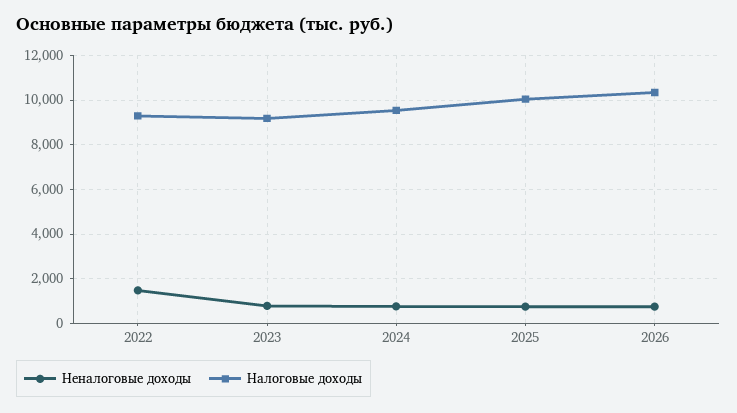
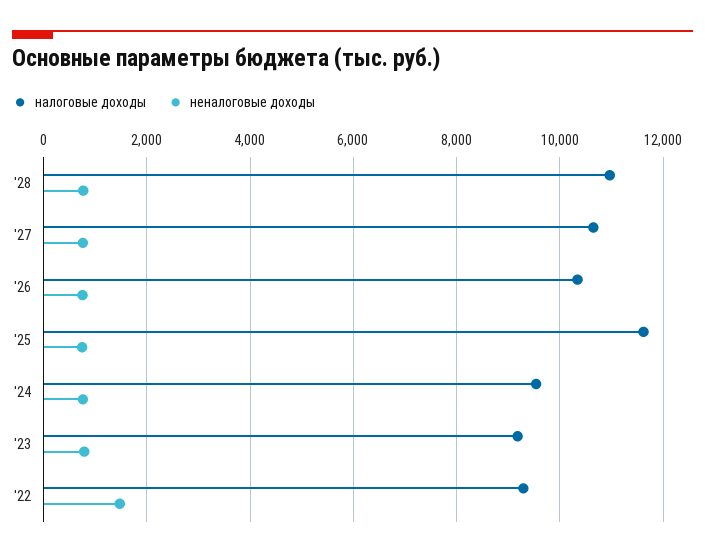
Налоговые доходы, 2025: 10000 -> 11600
Налоговые доходы, '28: none -> 11000
Неналоговые доходы, '28: none -> 800
Налоговые доходы, '27: none -> 10600
Неналоговые доходы, '27: none -> 800

